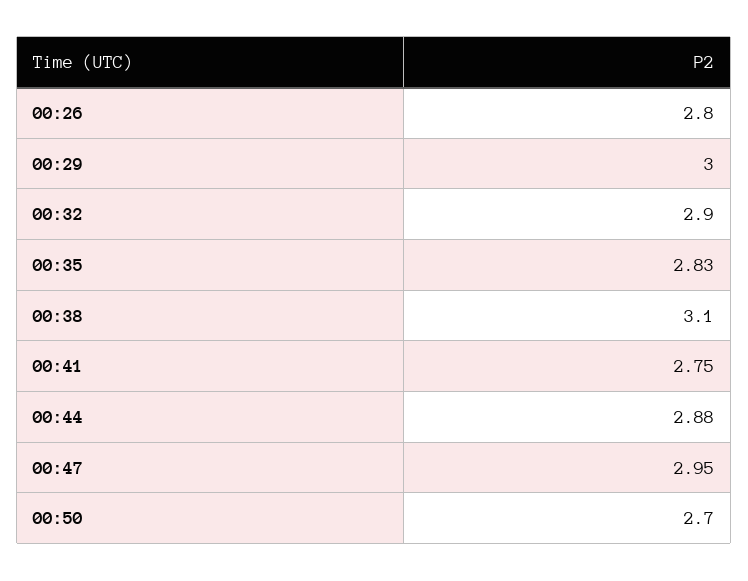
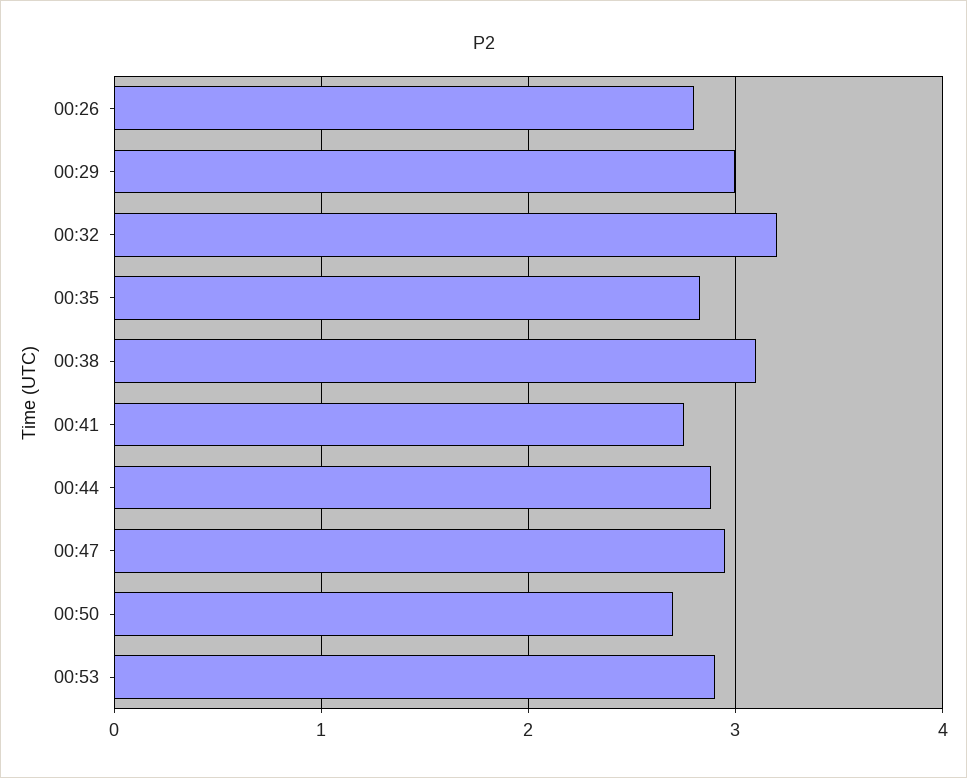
00:32: 2.9 -> 3.2
00:53: none -> 2.9

